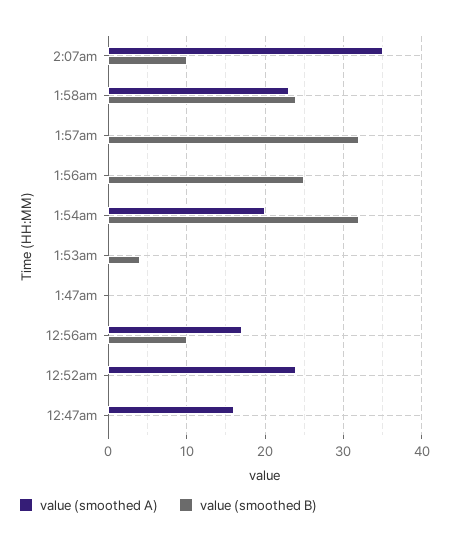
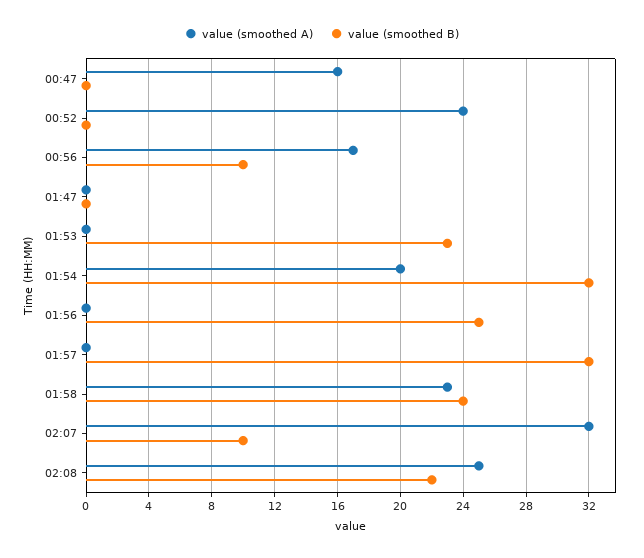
value (smoothed A), 2:07am: 35 -> 32
value (smoothed B), 1:53am: 4 -> 23
value (smoothed A), 02:08: none -> 25
value (smoothed B), 02:08: none -> 22

